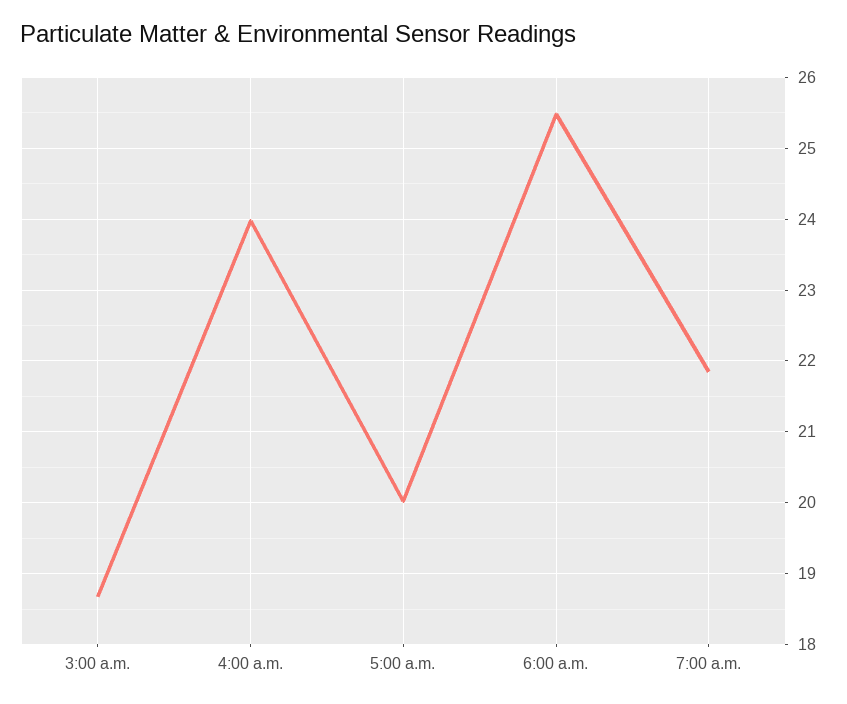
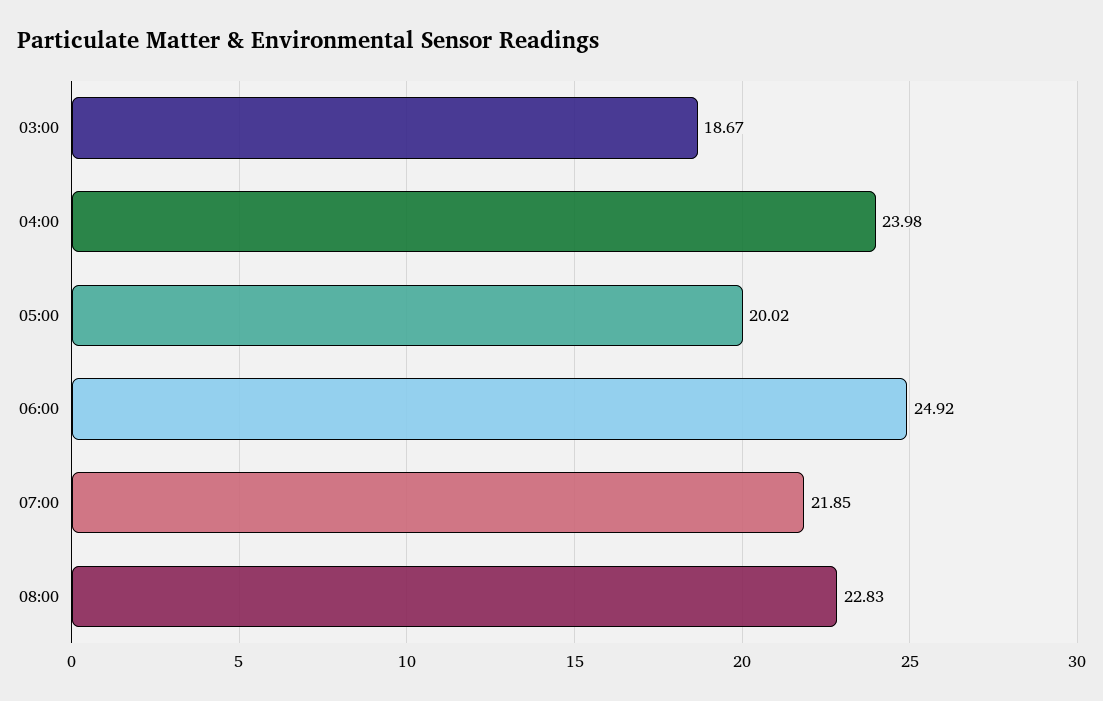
6:00 a.m.: 25.5 -> 24.92
08:00: none -> 22.83

